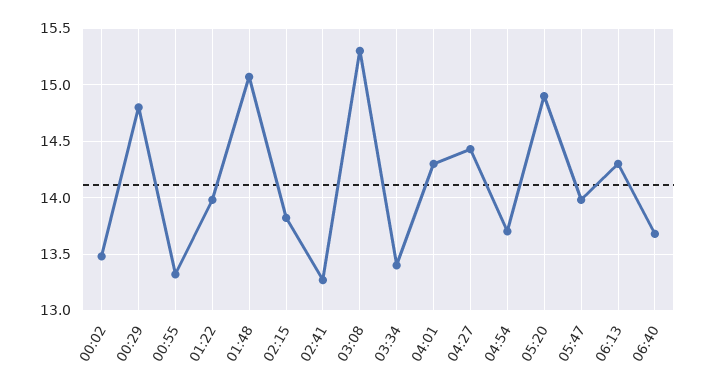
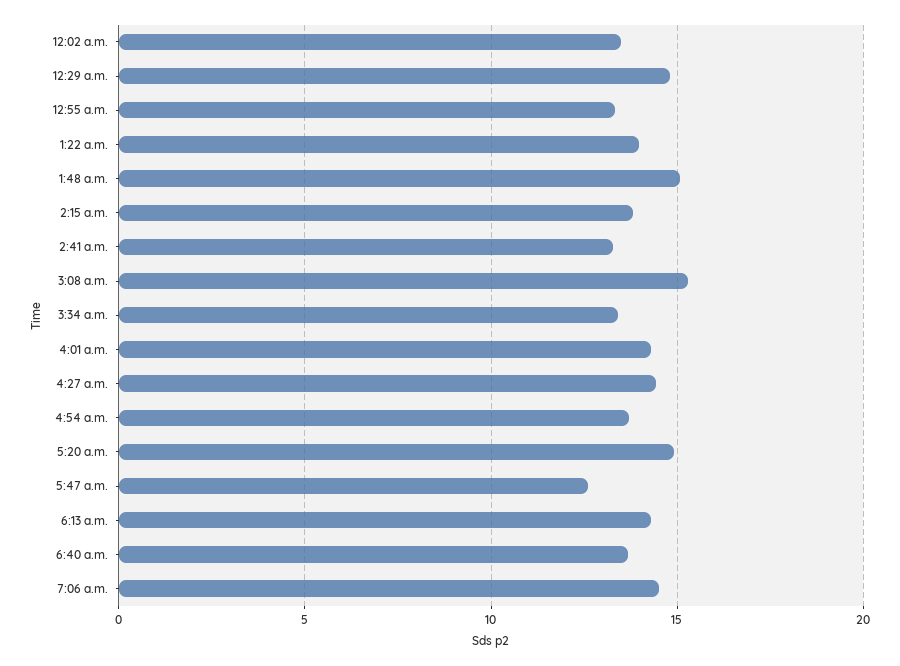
05:47: 14 -> 12.5
7:06 a.m.: none -> 14.5

